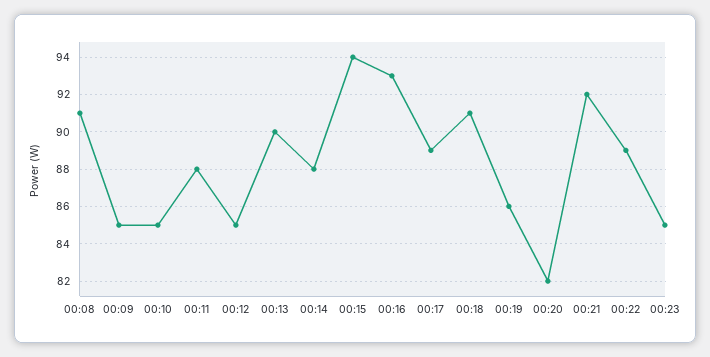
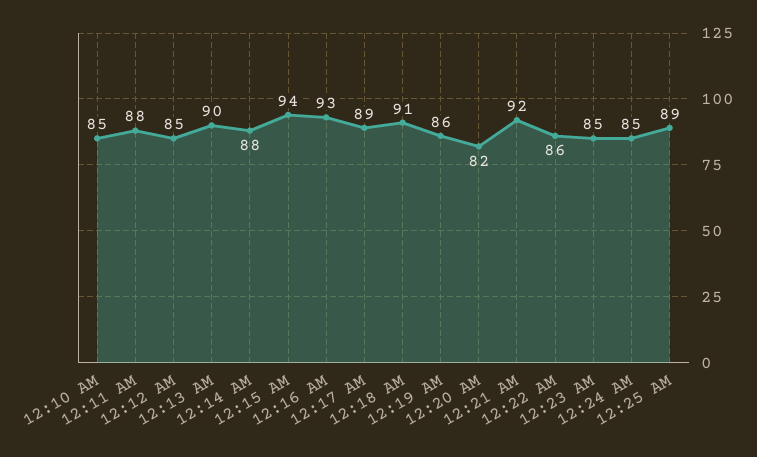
00:08: 91 -> none
00:09: 85 -> none
00:22: 89 -> 86
12:24 AM: none -> 85
12:25 AM: none -> 89

